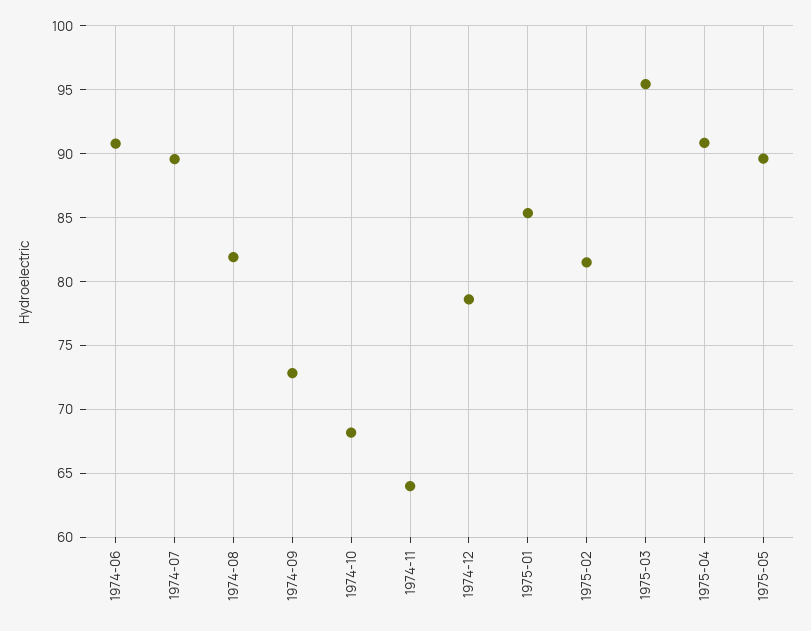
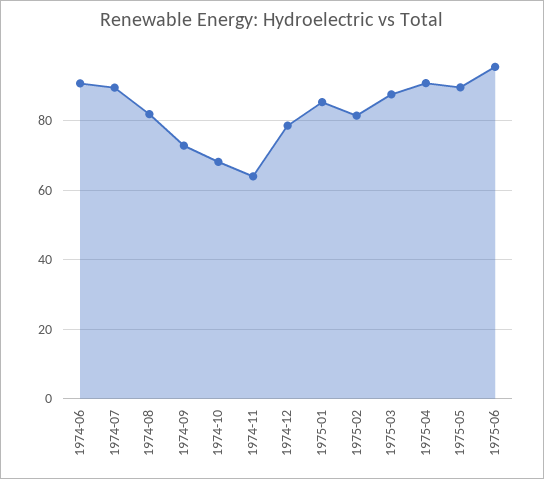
1975-03: 95.5 -> 88
1975-06: none -> 96

